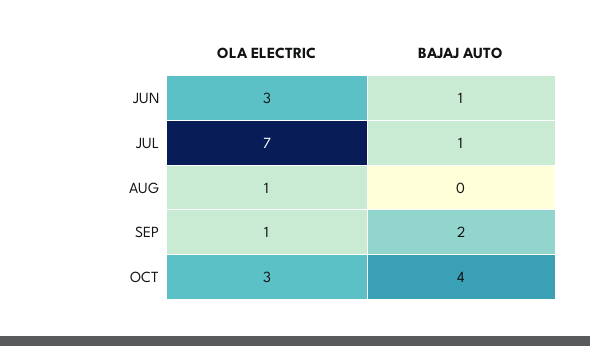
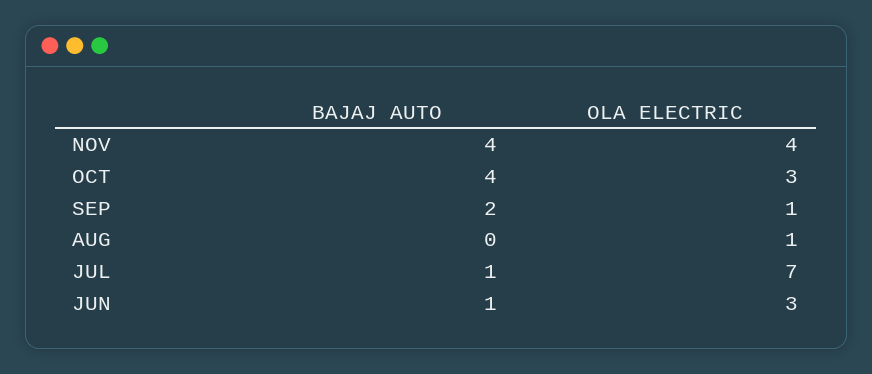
BAJAJ AUTO, NOV: none -> 4
OLA ELECTRIC, NOV: none -> 4

